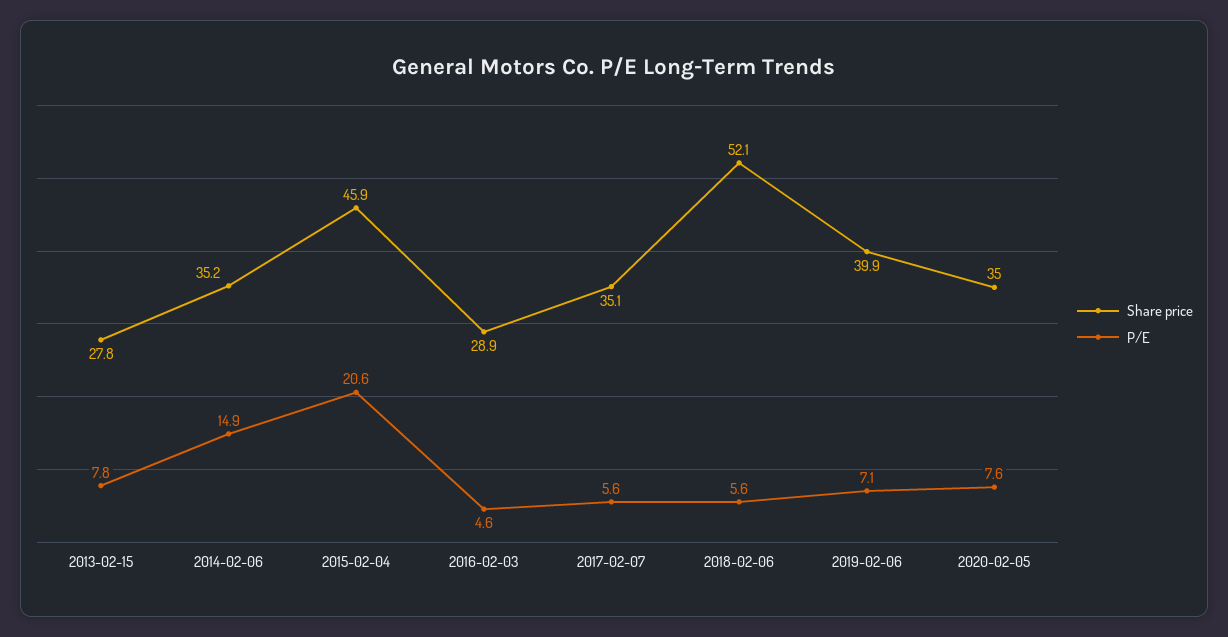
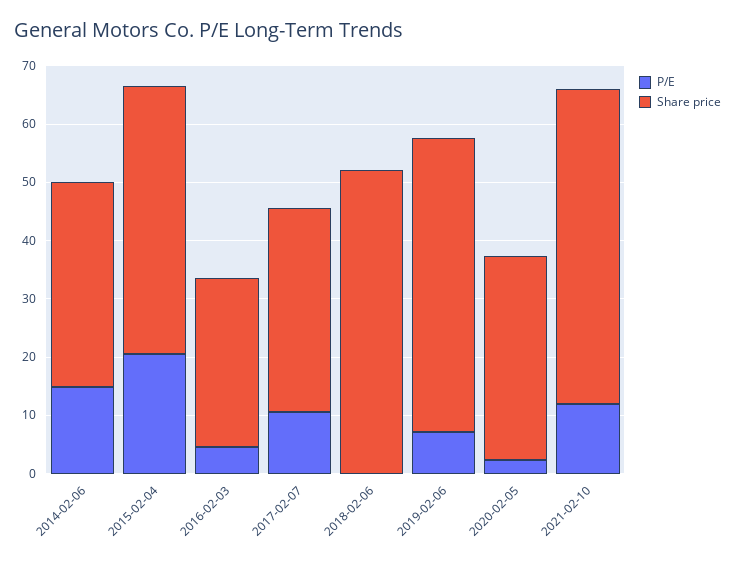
Share price, 2013-02-15: 27.8 -> none
P/E, 2013-02-15: 7.8 -> none
P/E, 2017-02-07: 5.6 -> 10
P/E, 2018-02-06: 5.6 -> 0
Share price, 2019-02-06: 39.9 -> 50
P/E, 2020-02-05: 7.6 -> 2
P/E, 2021-02-10: none -> 12
Share price, 2021-02-10: none -> 54

